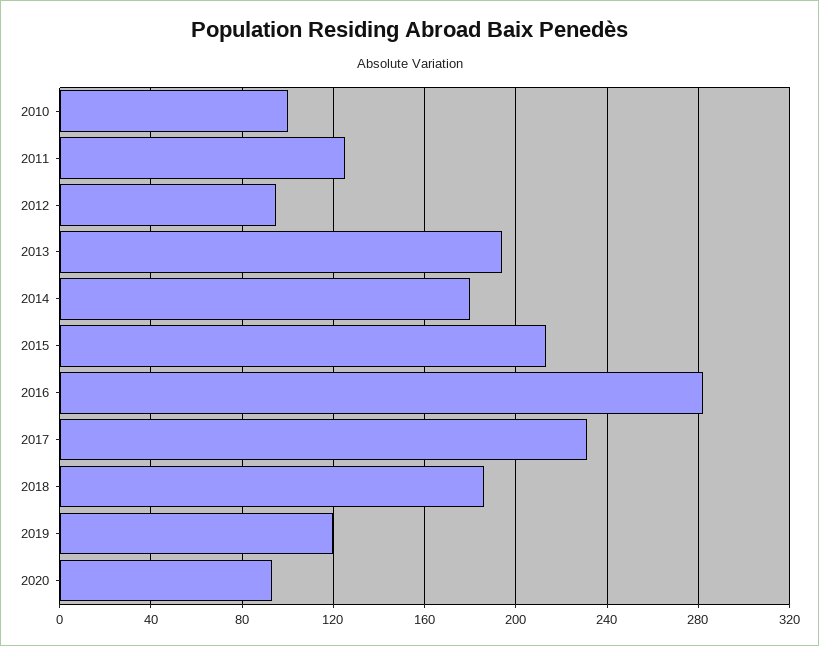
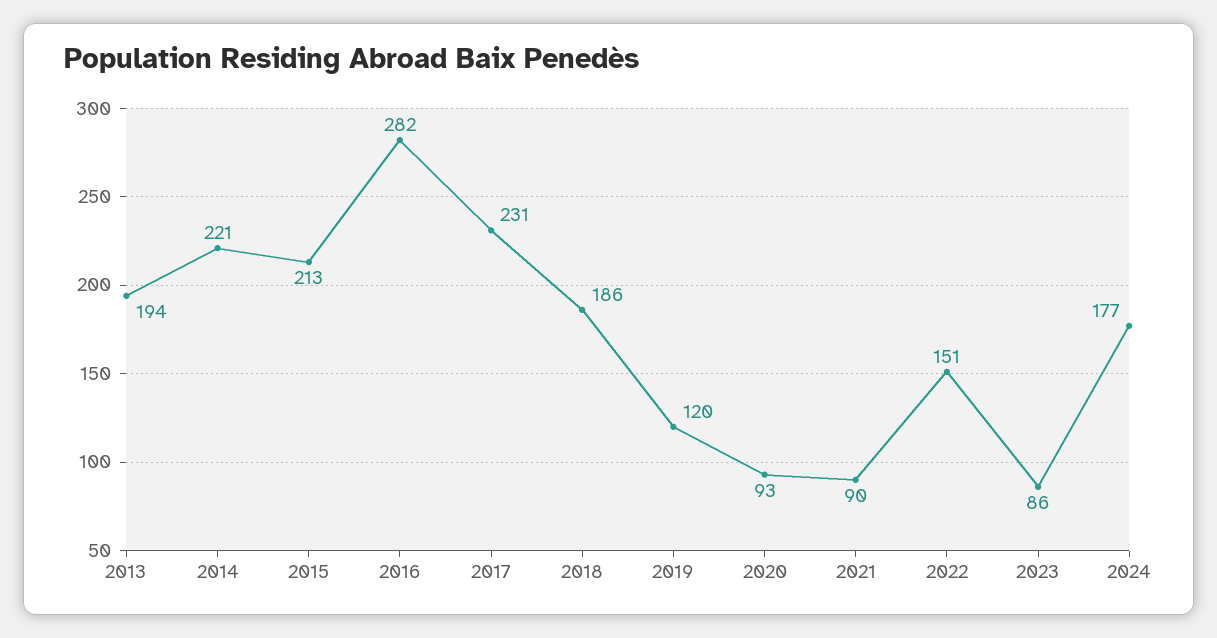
2010: 100 -> none
2011: 125 -> none
2012: 95 -> none
2014: 180 -> 221
2021: none -> 90
2022: none -> 151
2023: none -> 86
2024: none -> 177

